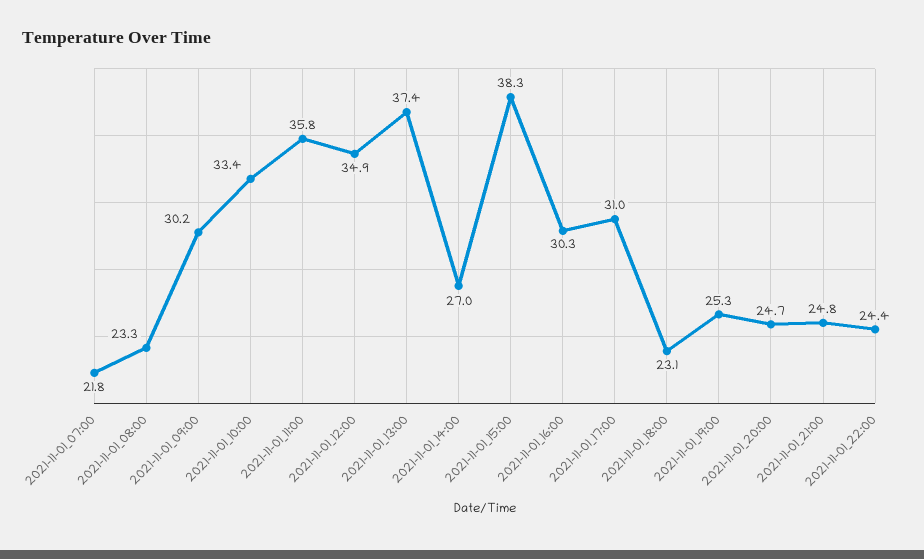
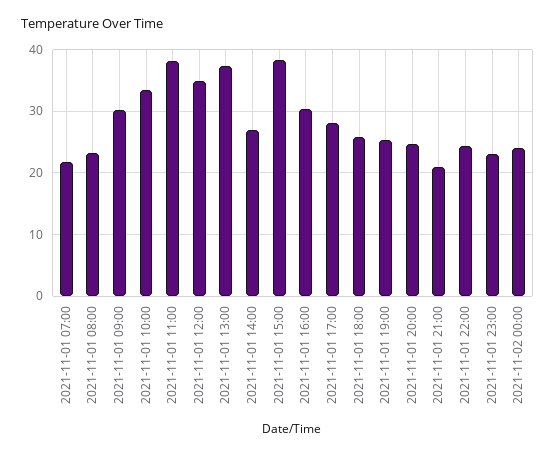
2021-11-01_11:00: 35.8 -> 38
2021-11-01_17:00: 31 -> 28
2021-11-01_18:00: 23.1 -> 26
2021-11-01_21:00: 24.8 -> 21
2021-11-01 23:00: none -> 23
2021-11-02 00:00: none -> 24

